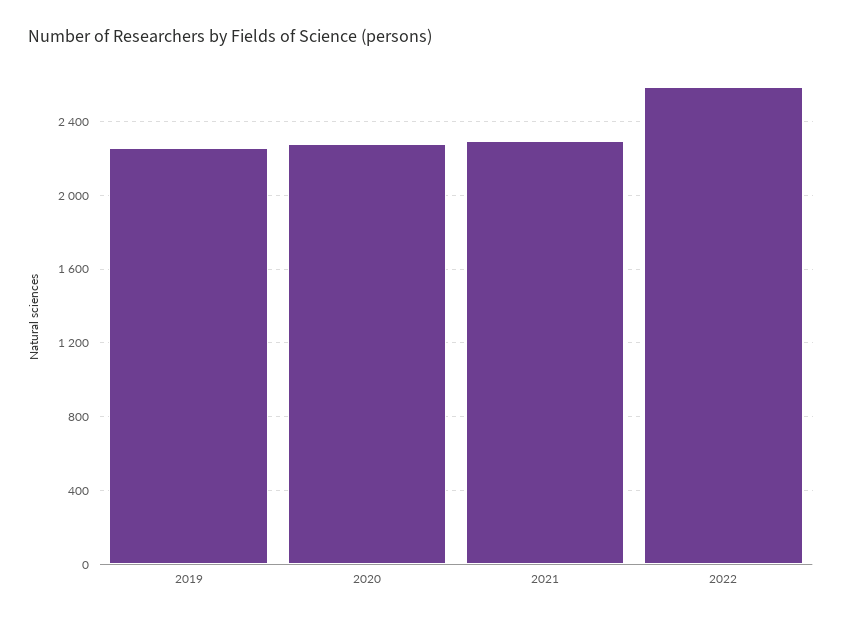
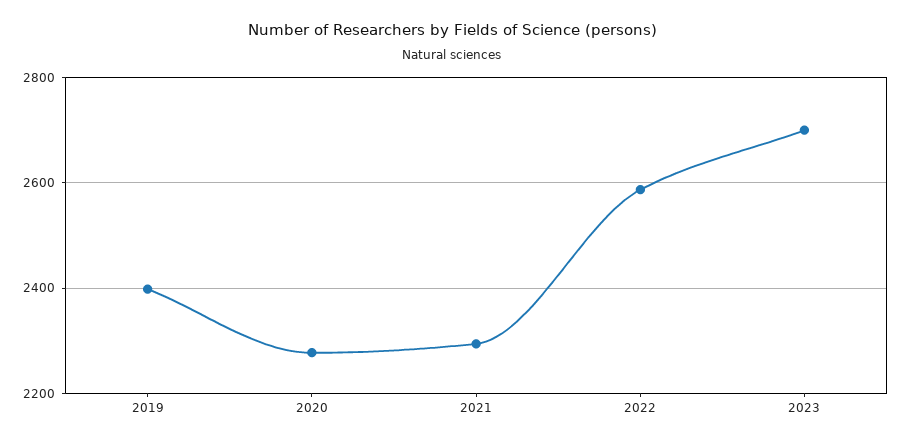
2019: 2250 -> 2400
2023: none -> 2700

